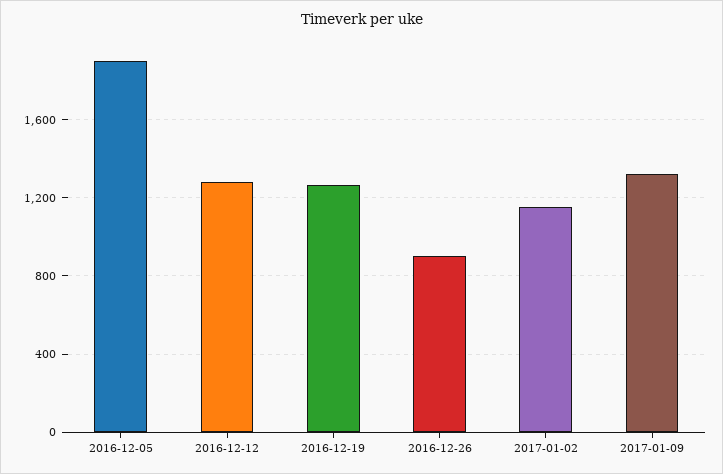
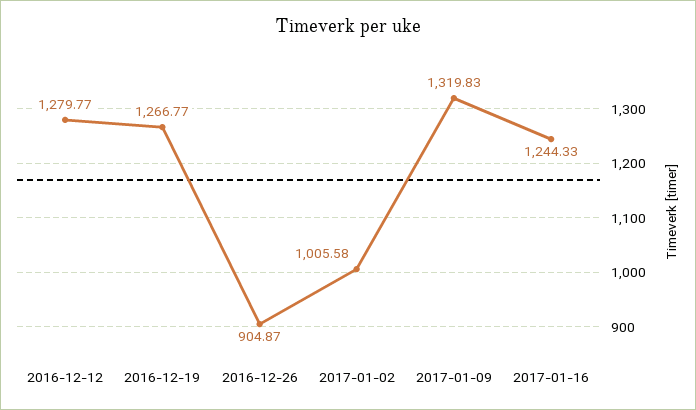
2016-12-05: 1900 -> none
2017-01-02: 1150 -> 1005.58
2017-01-16: none -> 1244.33

